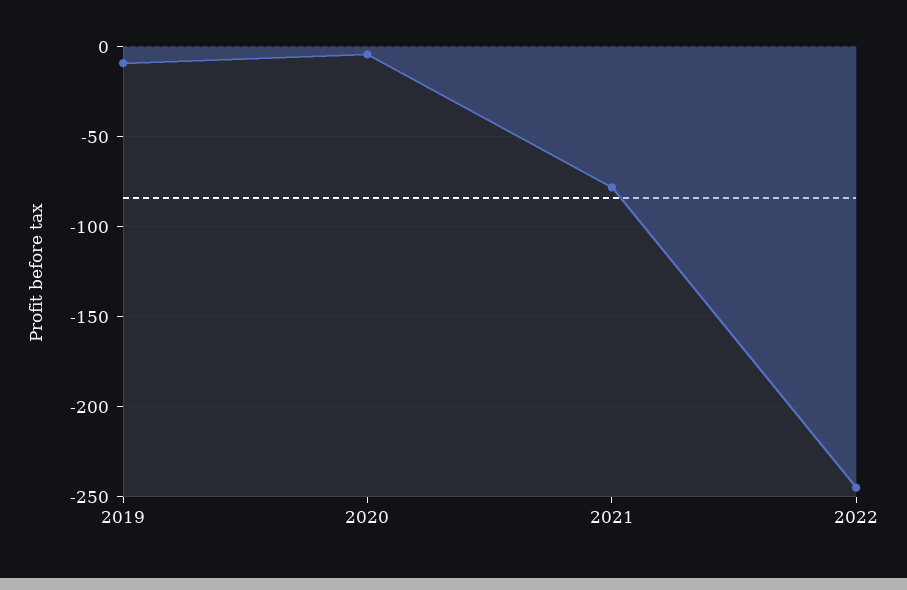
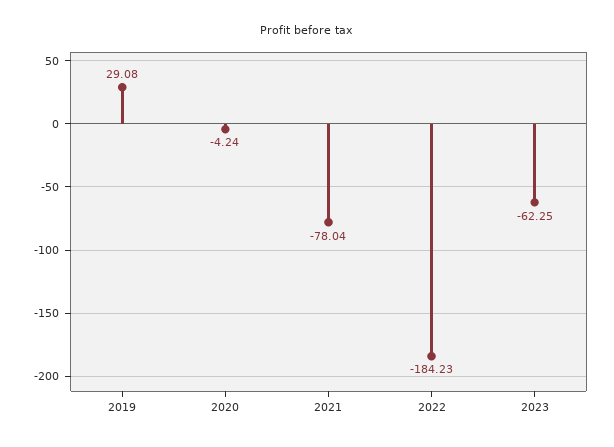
2019: -10 -> 29.08
2022: -245 -> -184.23
2023: none -> -62.25

